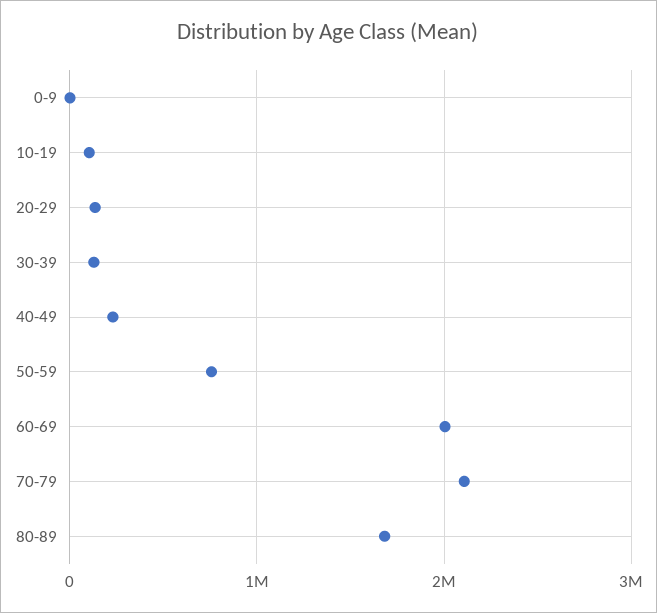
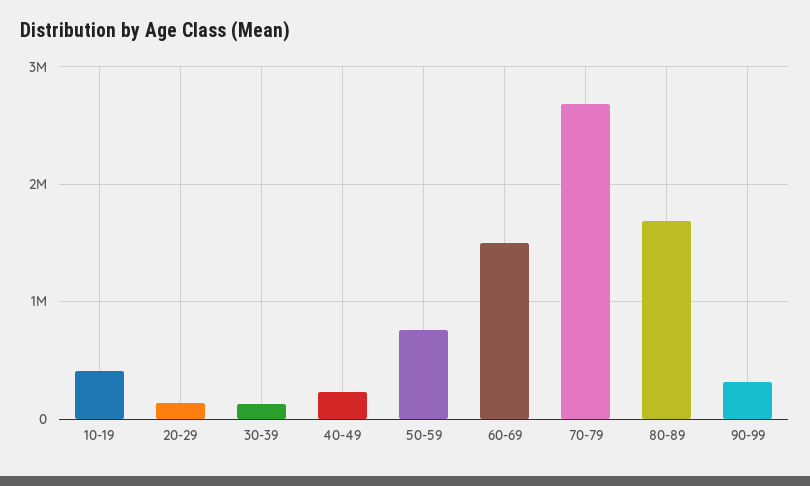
0-9: 0 -> none
10-19: 100000 -> 400000
60-69: 2000000 -> 1500000
70-79: 2100000 -> 2700000
90-99: none -> 300000

